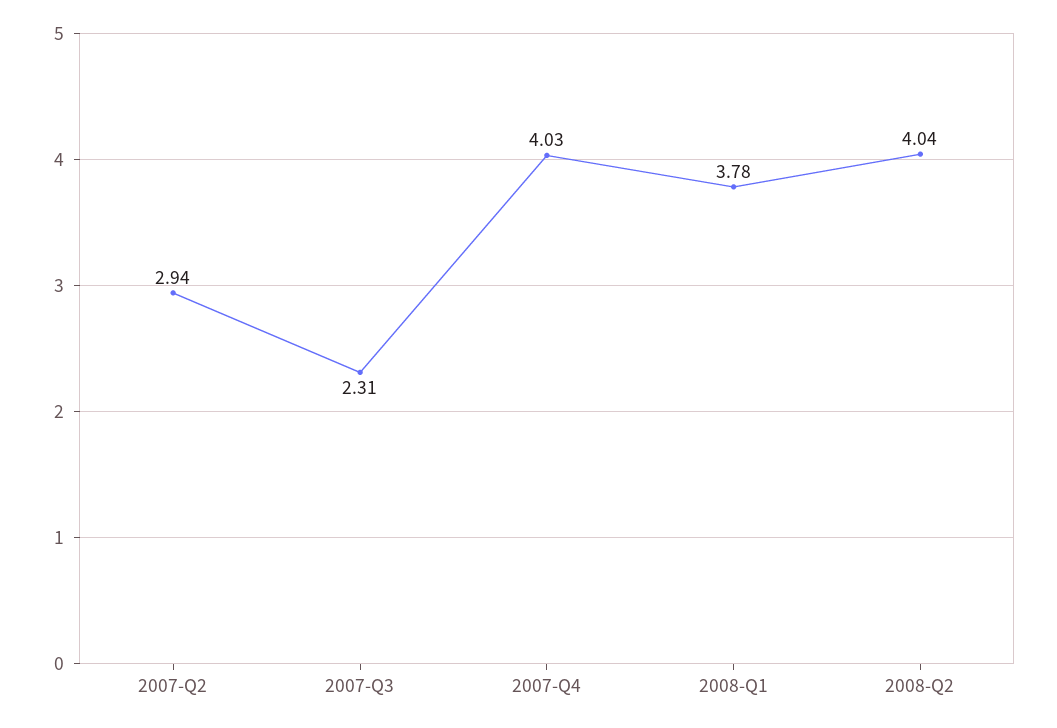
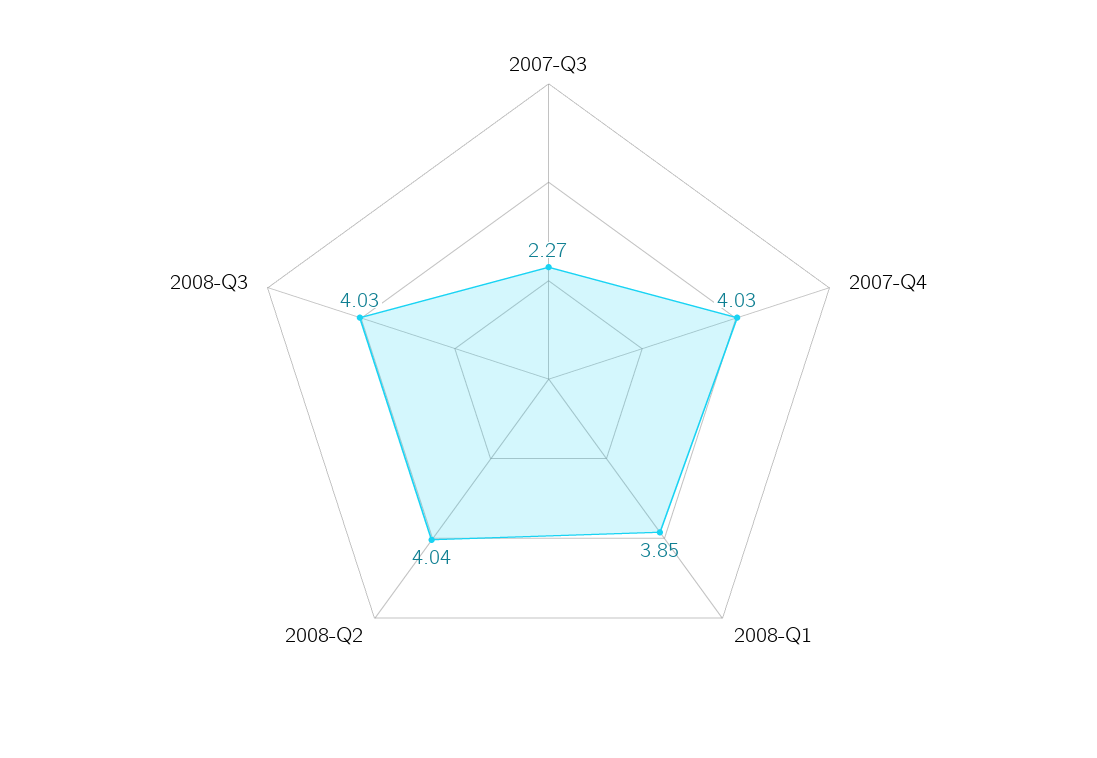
2007-Q2: 2.94 -> none
2007-Q3: 2.31 -> 2.27
2008-Q1: 3.78 -> 3.85
2008-Q3: none -> 4.03

